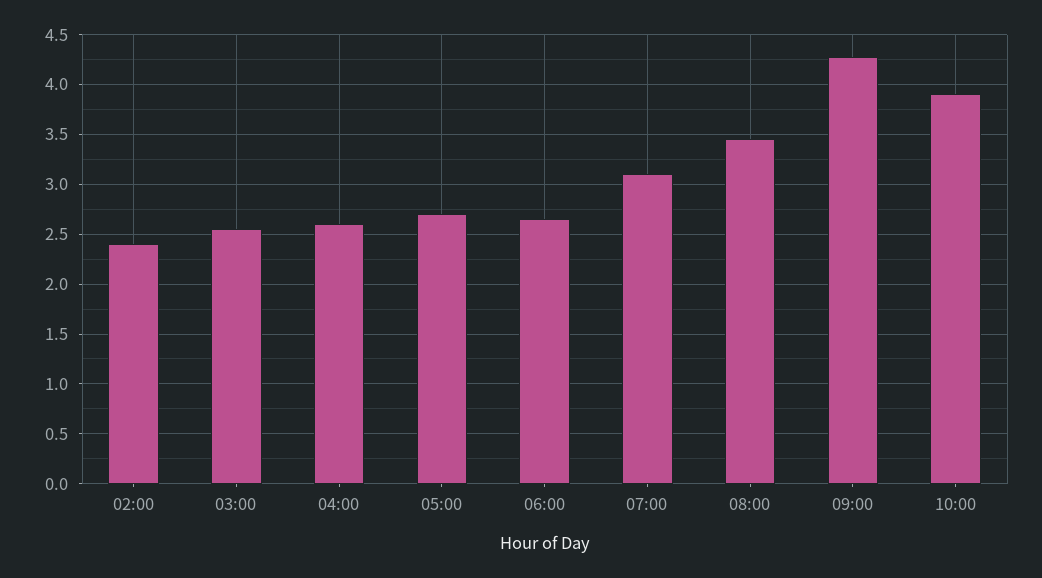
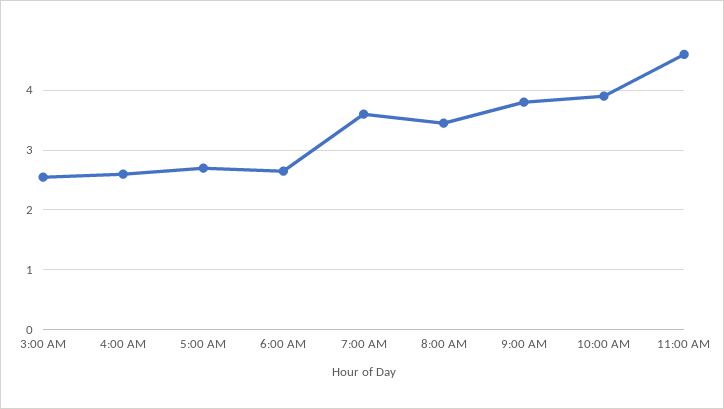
02:00: 2.4 -> none
07:00: 3.1 -> 3.6
09:00: 4.3 -> 3.8
11:00 AM: none -> 4.6

